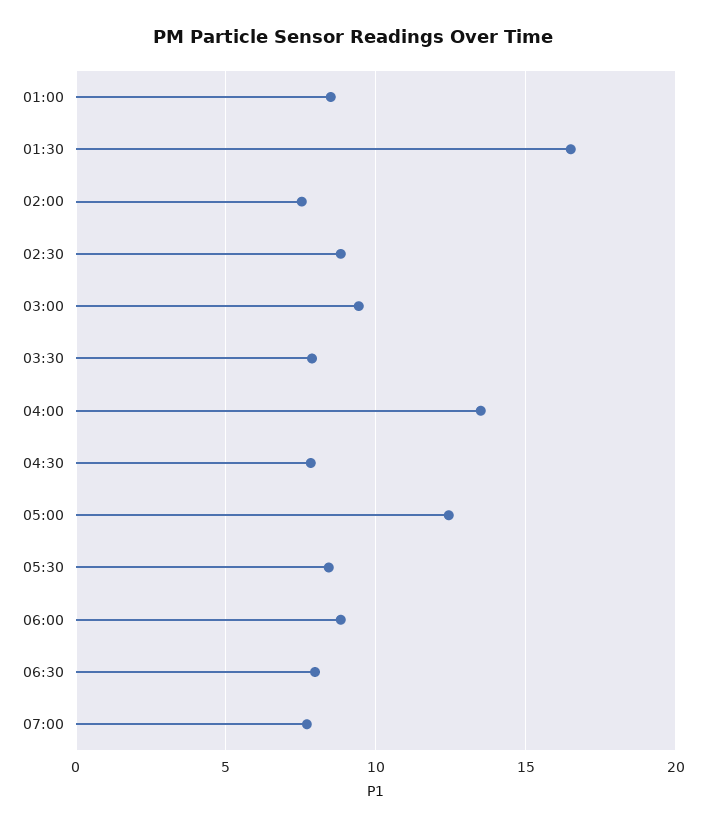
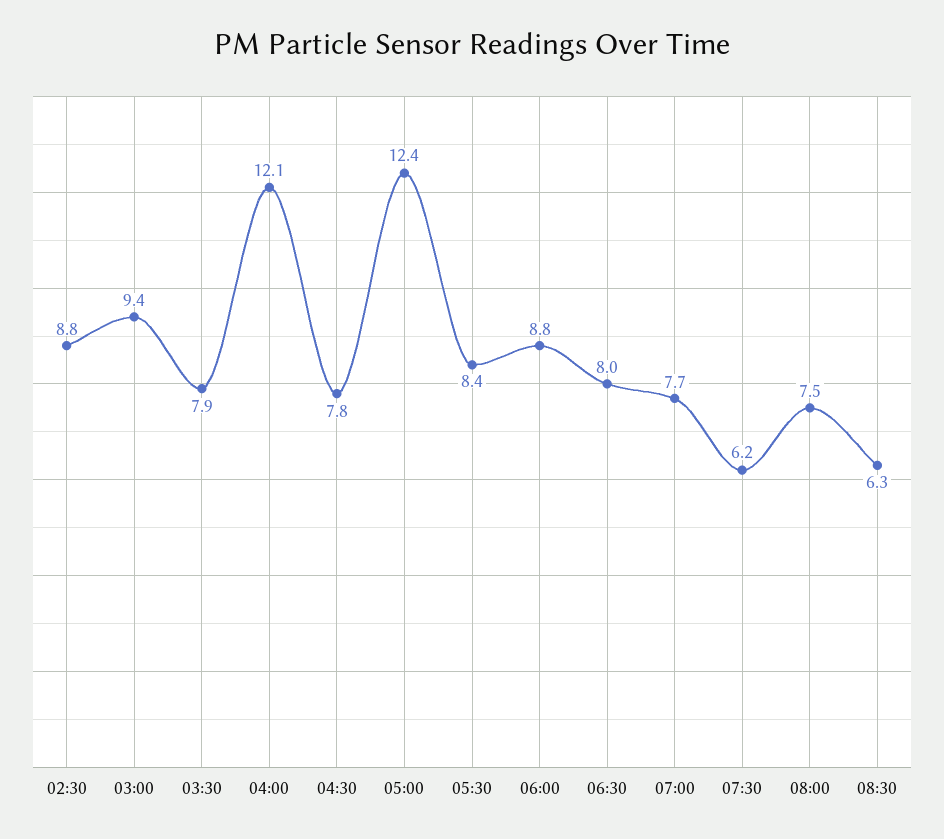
01:00: 8.5 -> none
01:30: 16.5 -> none
02:00: 7.5 -> none
04:00: 13.5 -> 12.1
07:30: none -> 6.2
08:00: none -> 7.5
08:30: none -> 6.3

